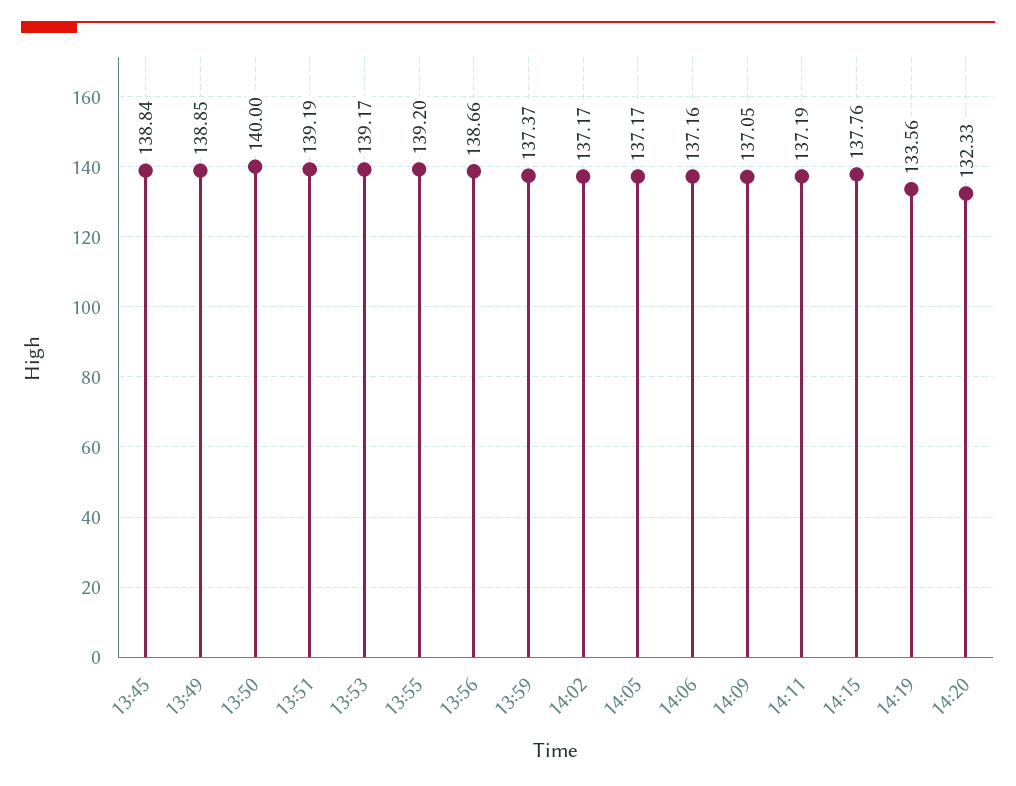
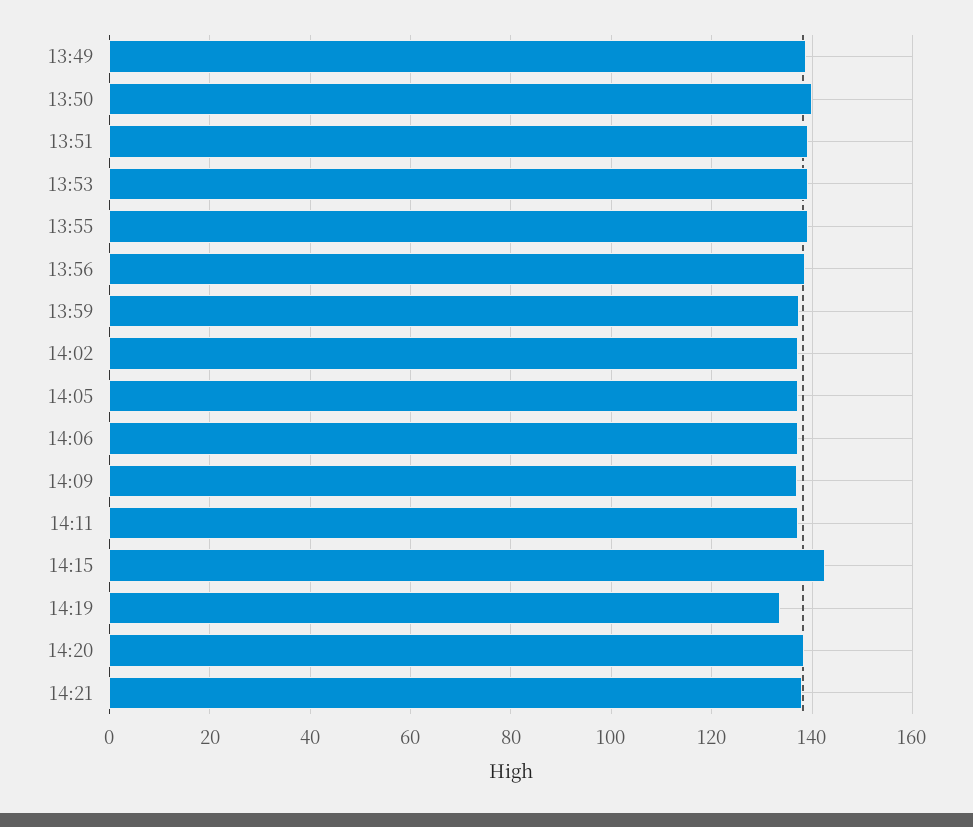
13:45: 138.84 -> none
14:15: 137.76 -> 142
14:20: 132.33 -> 138
14:21: none -> 138

